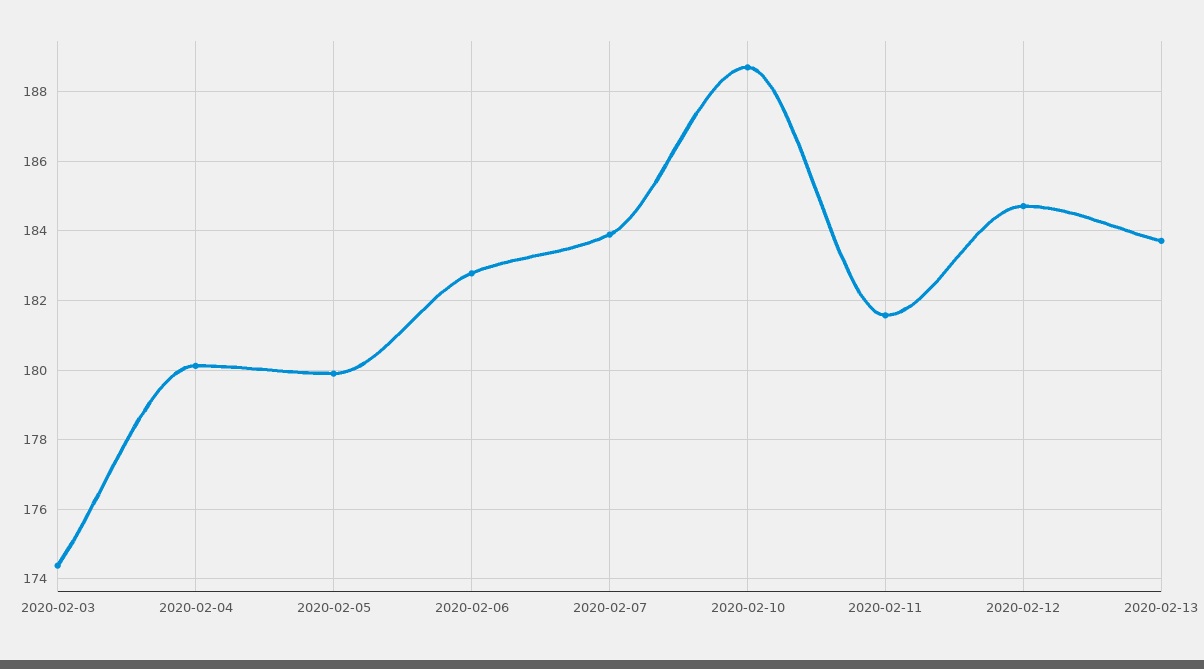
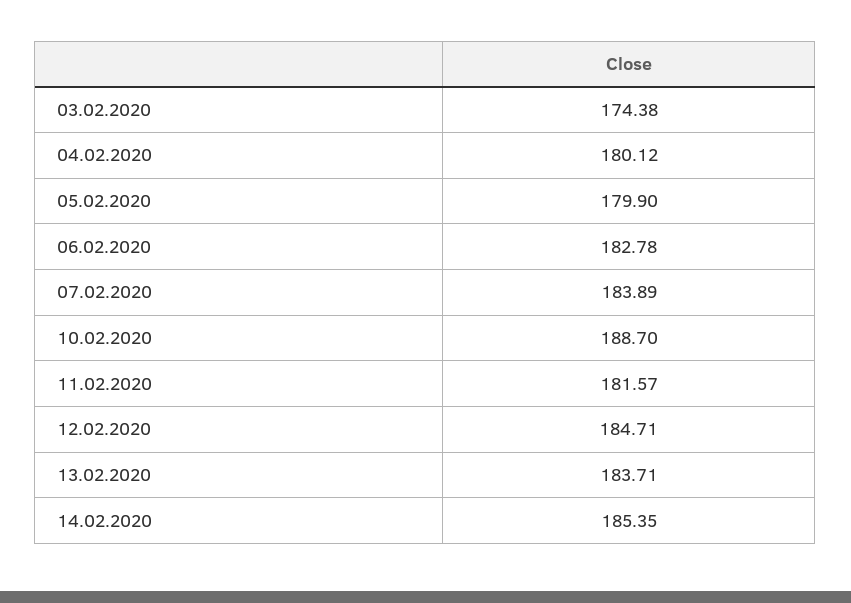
14.02.2020: none -> 185.35

